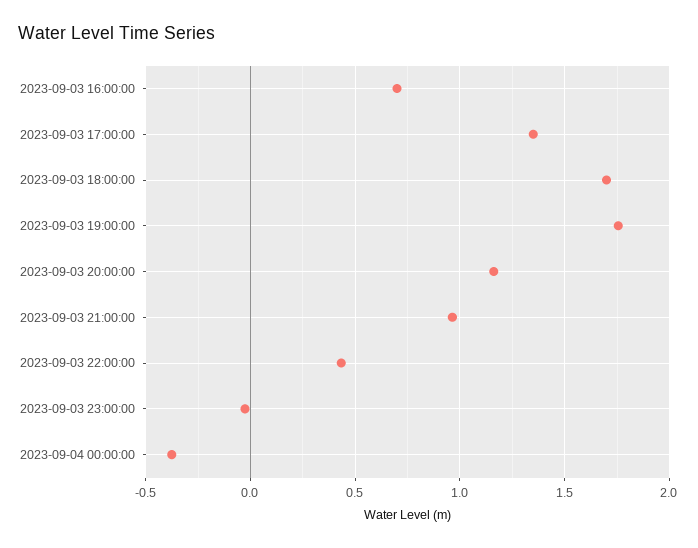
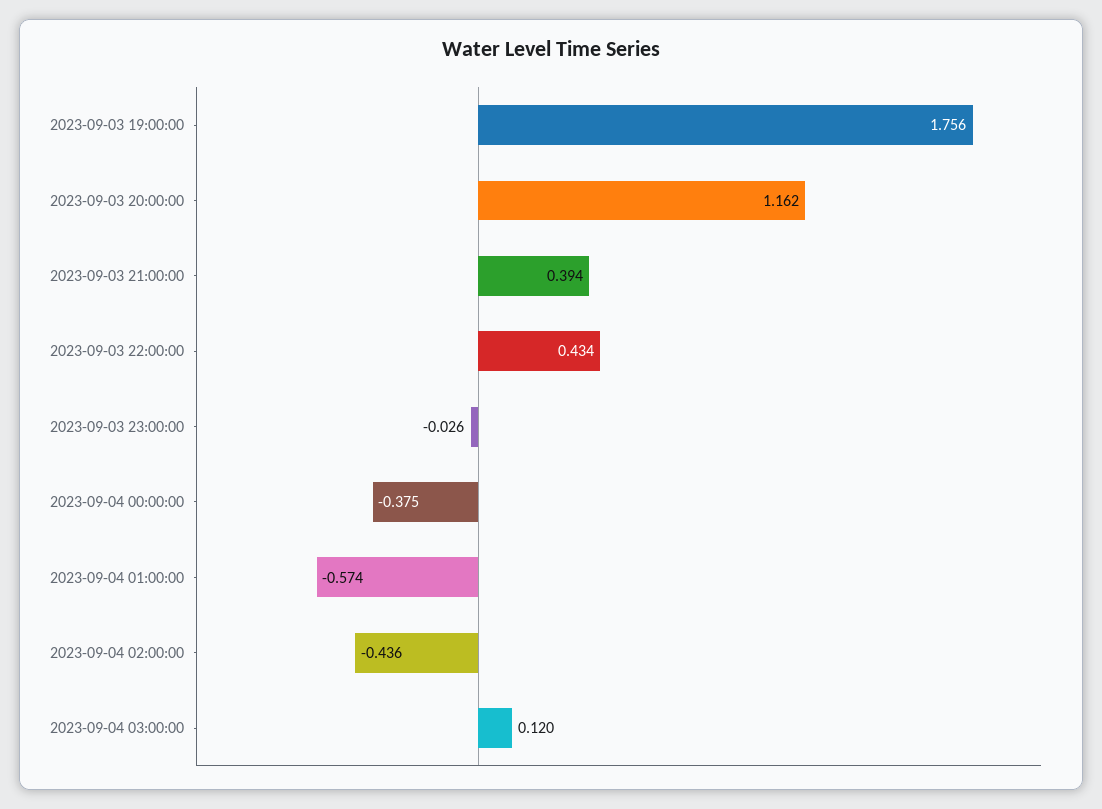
2023-09-03 16:00:00: 0.7 -> none
2023-09-03 17:00:00: 1.35 -> none
2023-09-03 18:00:00: 1.7 -> none
2023-09-03 21:00:00: 0.95 -> 0.394
2023-09-04 01:00:00: none -> -0.574
2023-09-04 02:00:00: none -> -0.436
2023-09-04 03:00:00: none -> 0.12

